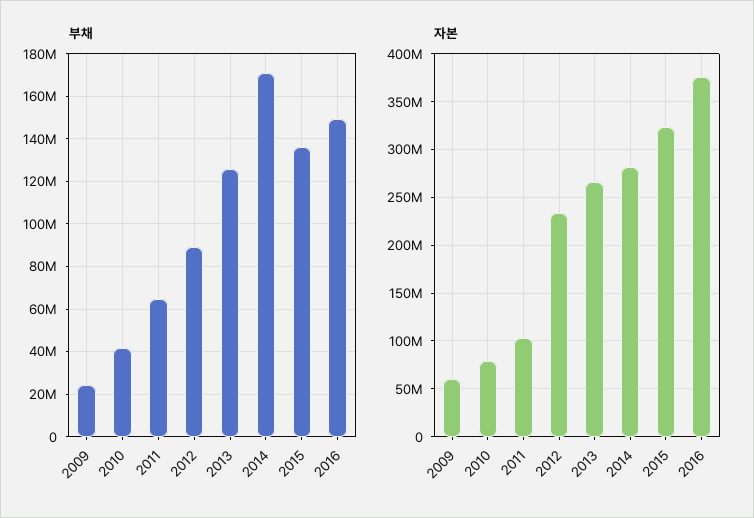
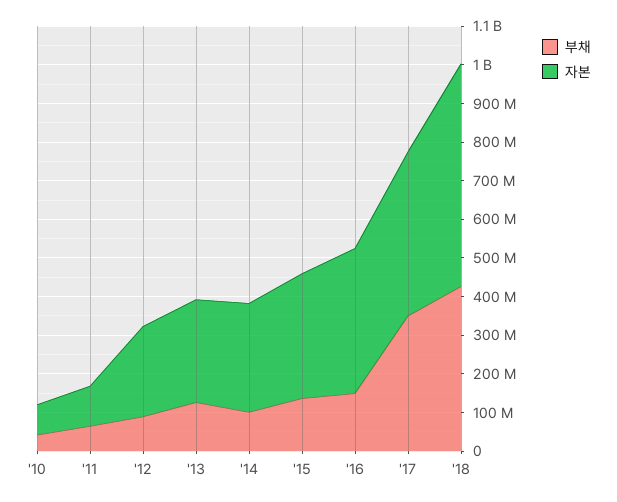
부채, 2009: 25000000 -> none
부채, 2014: 170000000 -> 100000000
자본, 2009: 60000000 -> none
부채, '17: none -> 350000000
자본, '17: none -> 425000000
부채, '18: none -> 425000000
자본, '18: none -> 575000000

